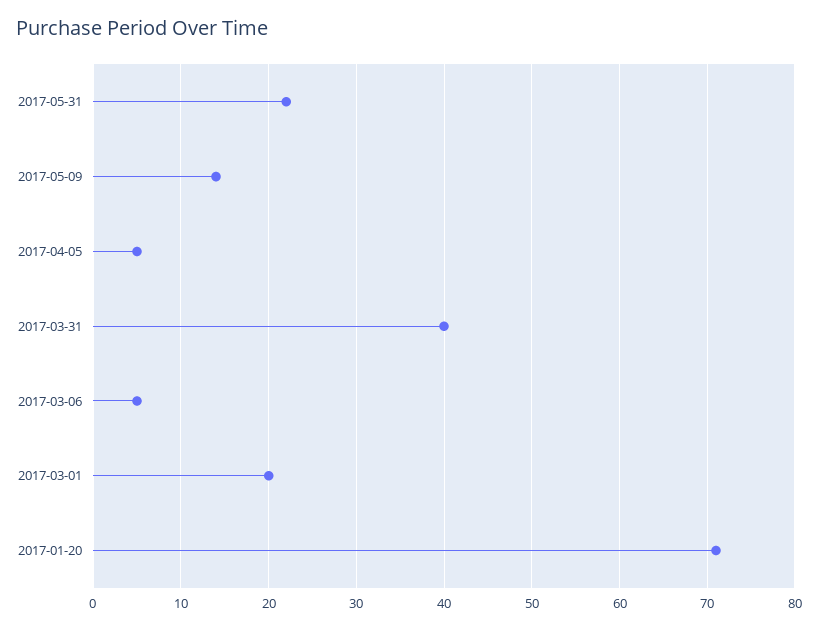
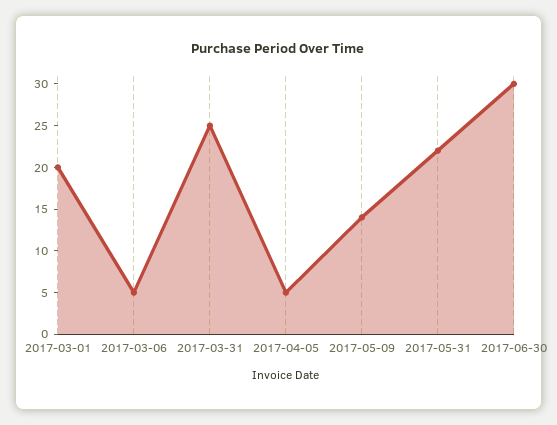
2017-03-31: 40 -> 25
2017-01-20: 71 -> none
2017-06-30: none -> 30

